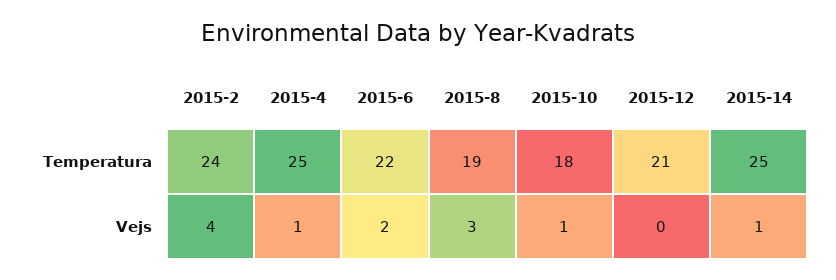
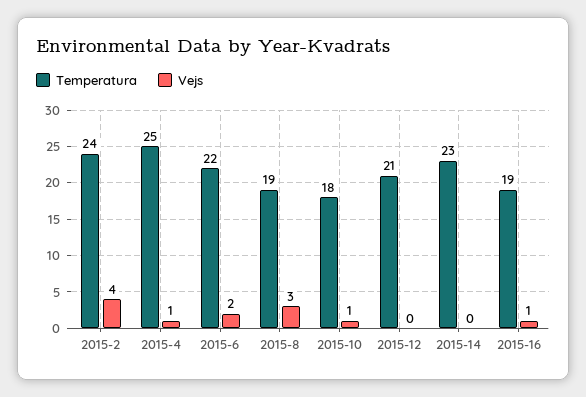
Temperatura, 2015-14: 25 -> 23
Vejs, 2015-14: 1 -> 0
Temperatura, 2015-16: none -> 19
Vejs, 2015-16: none -> 1

